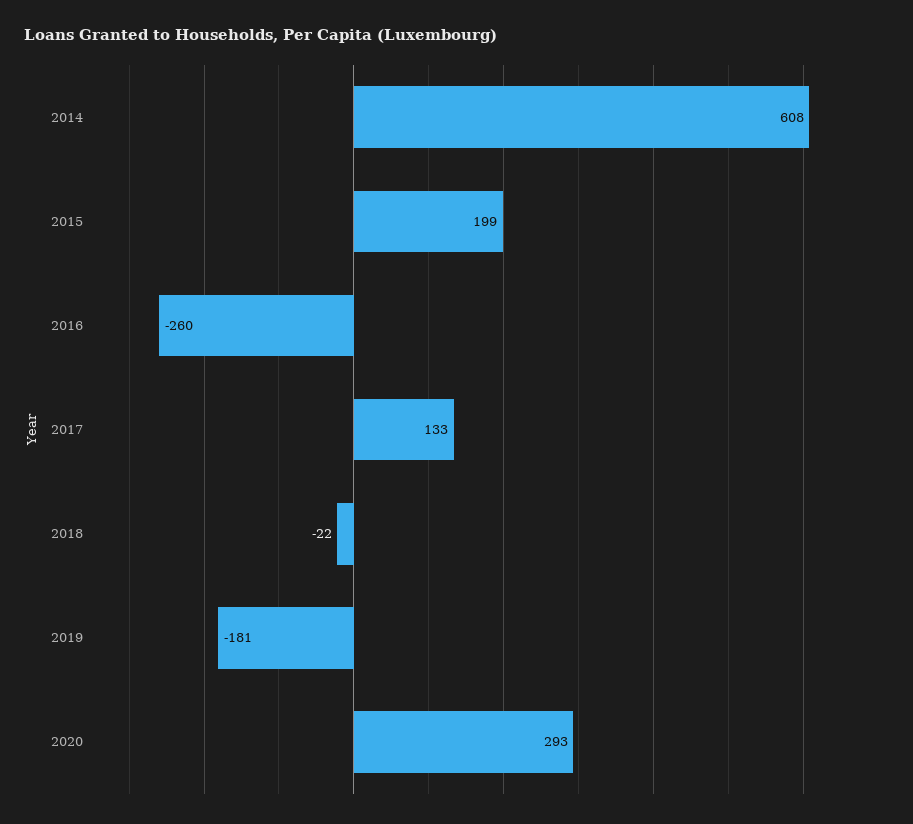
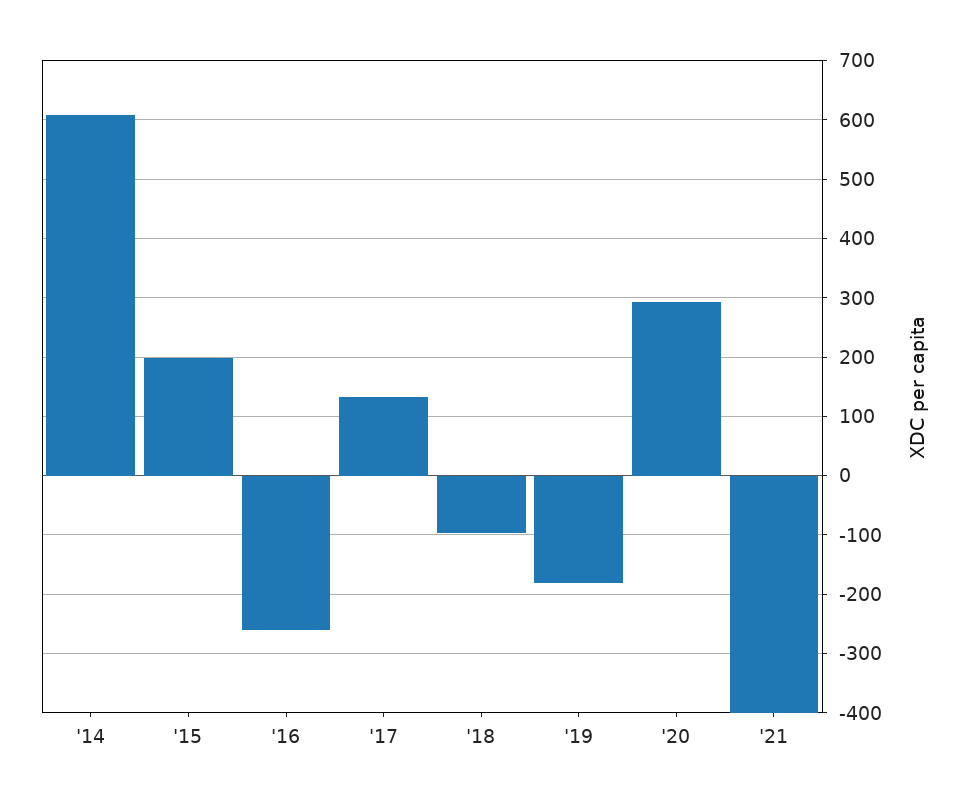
2018: -22 -> -100
'21: none -> -400

